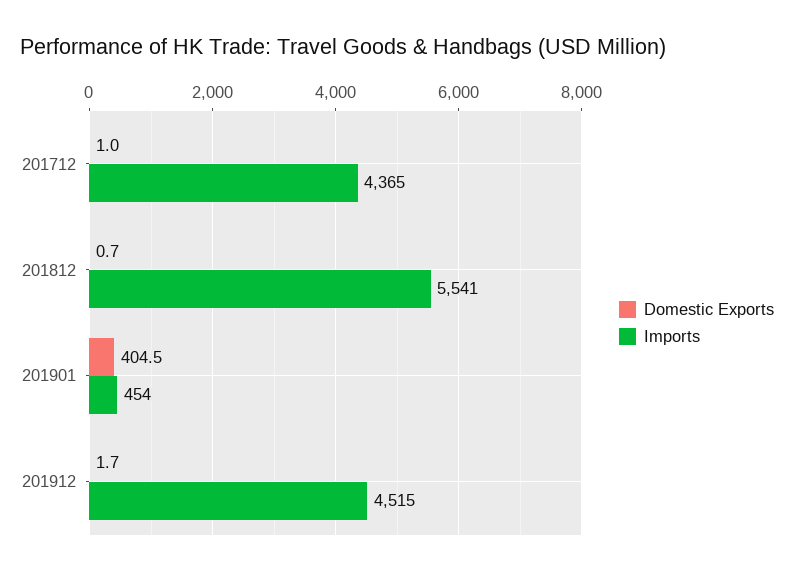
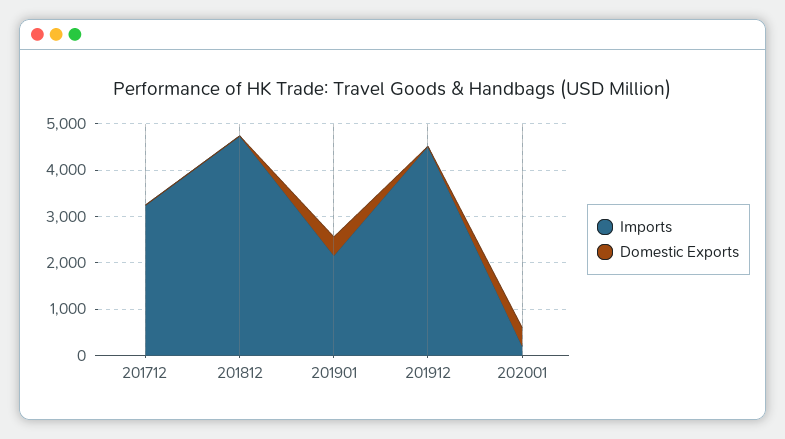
Imports, 201712: 4365 -> 3200
Imports, 201812: 5541 -> 4800
Imports, 201901: 454 -> 2200
Imports, 202001: none -> 200
Domestic Exports, 202001: none -> 400

